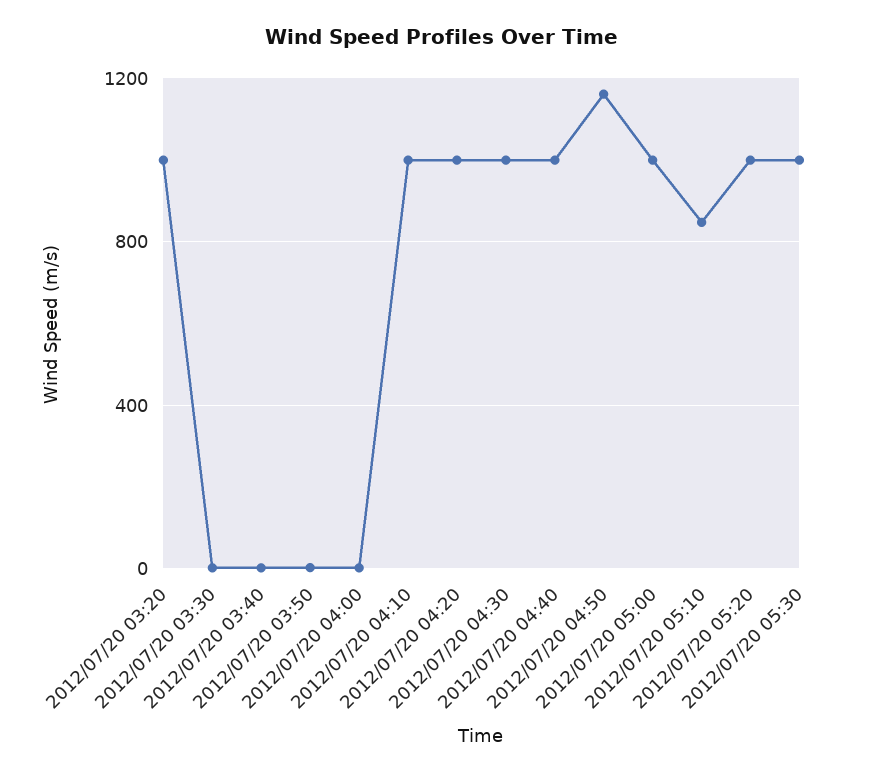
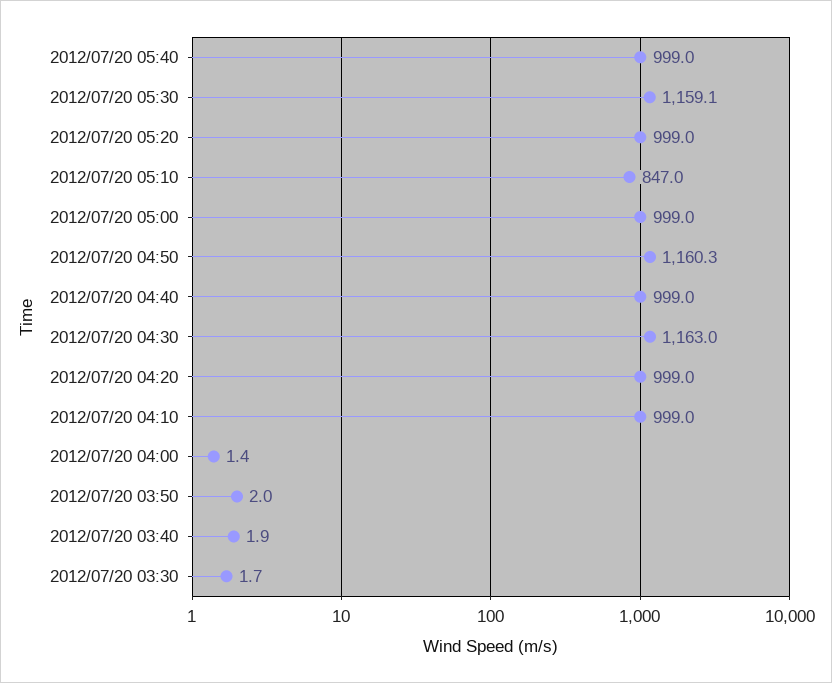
2012/07/20 03:20: 1000 -> none
2012/07/20 04:30: 1000 -> 1163
2012/07/20 05:30: 1000 -> 1159.1
2012/07/20 05:40: none -> 999

